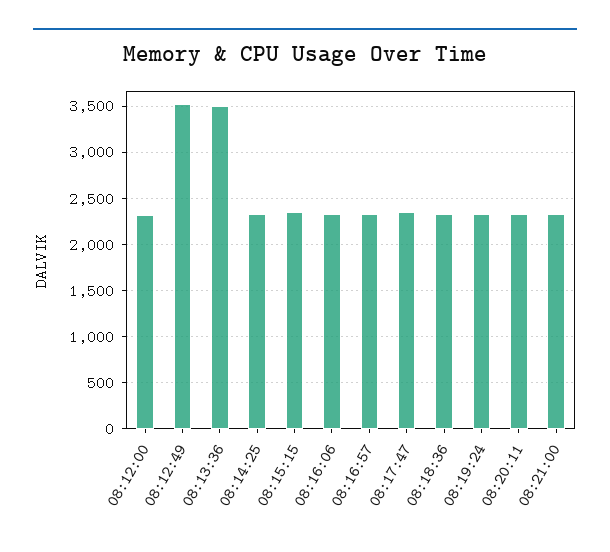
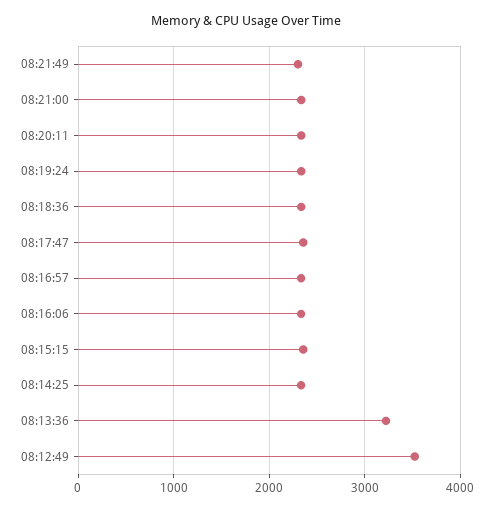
08:12:00: 2300 -> none
08:13:36: 3500 -> 3200
08:21:49: none -> 2300

